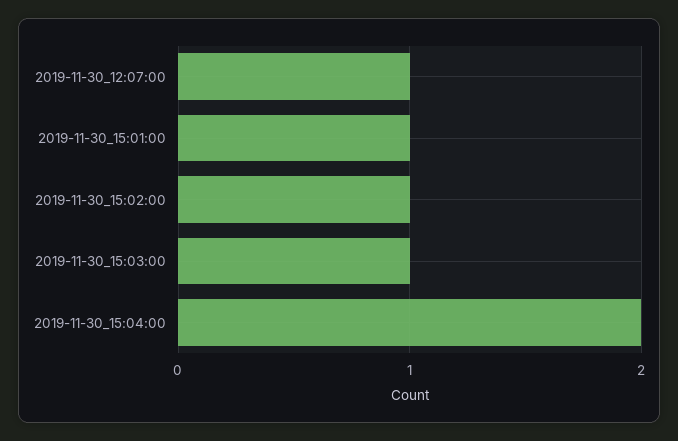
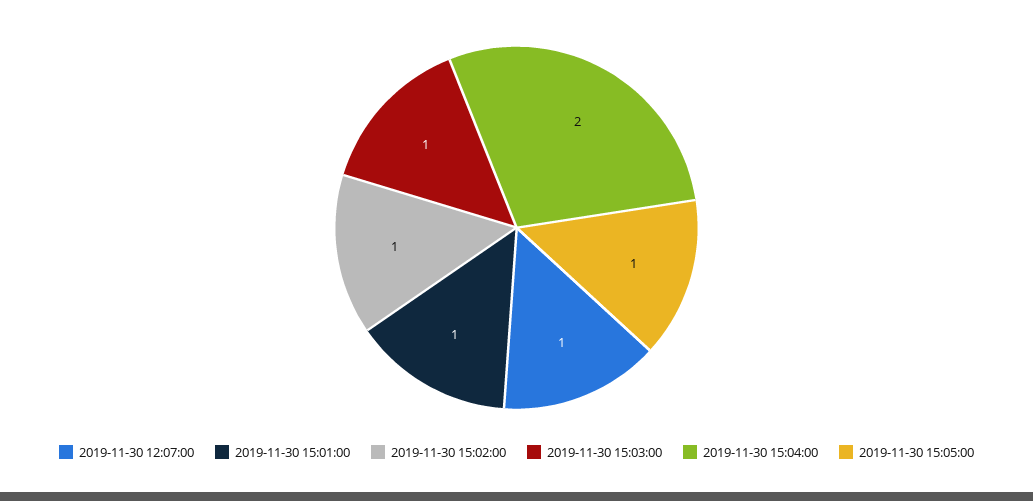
2019-11-30 15:05:00: none -> 1

